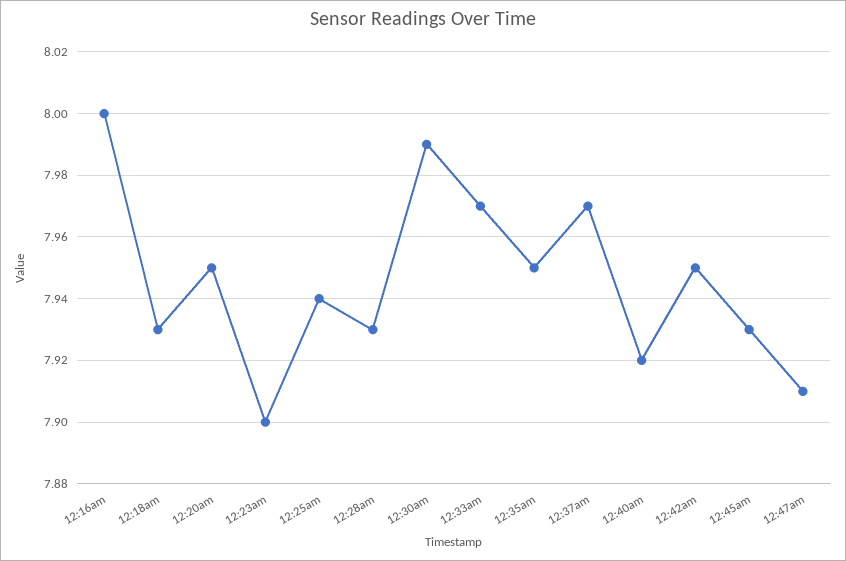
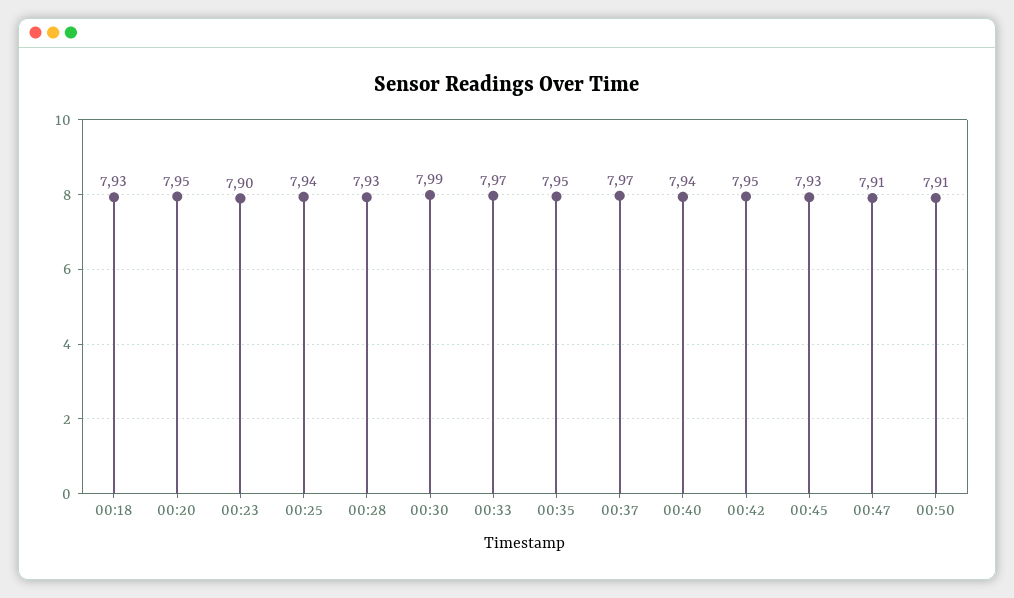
12:16am: 8 -> none
12:40am: 7.92 -> 7.94
00:50: none -> 7.91

